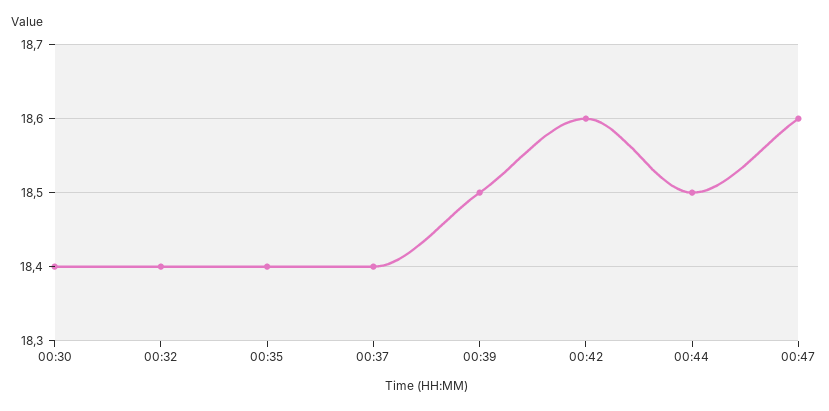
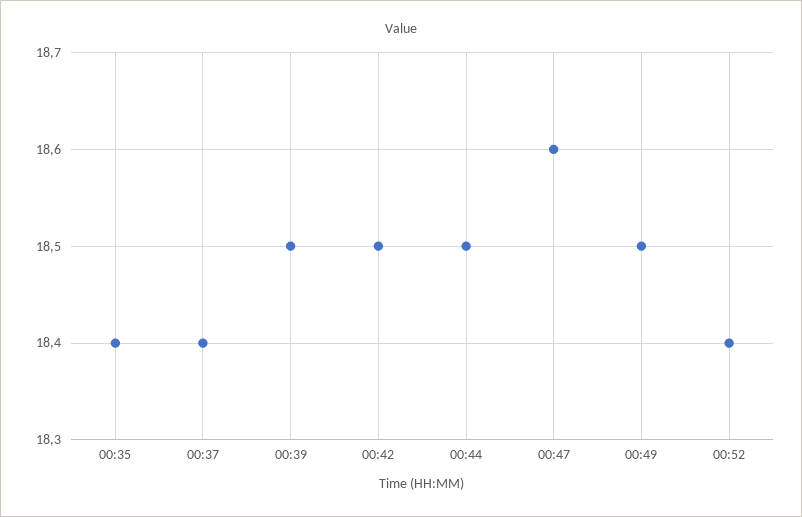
00:30: 18.4 -> none
00:32: 18.4 -> none
00:42: 18.6 -> 18.5
00:49: none -> 18.5
00:52: none -> 18.4

